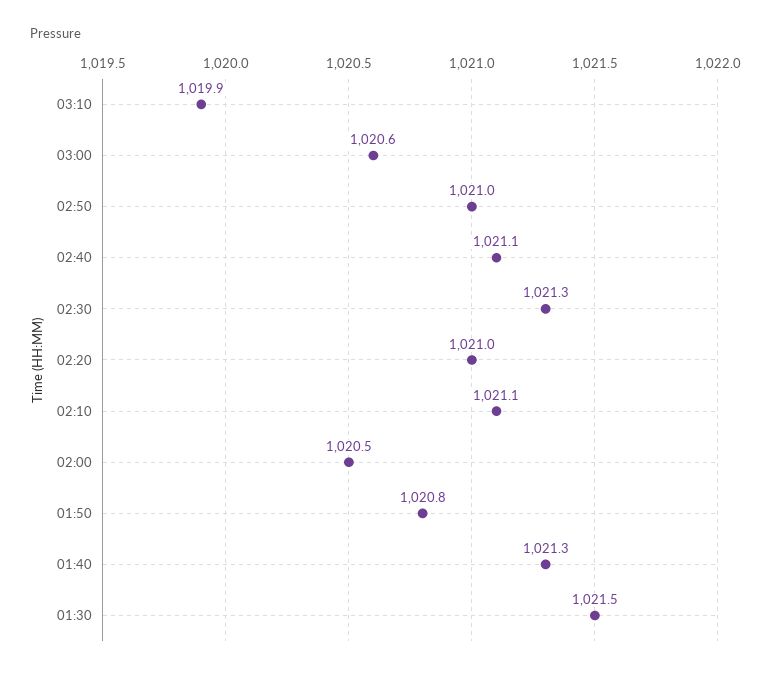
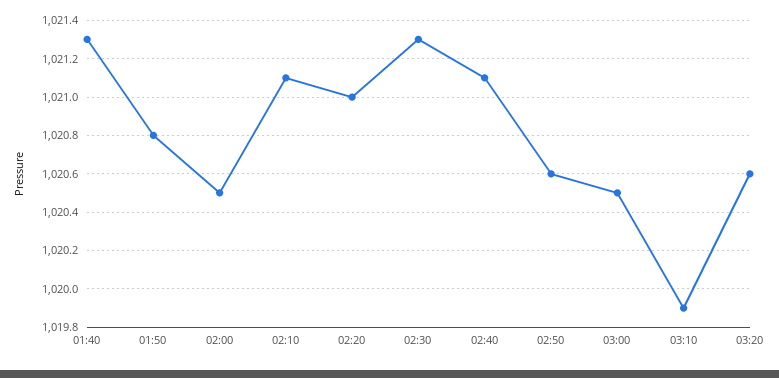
03:00: 1020.6 -> 1020.5
02:50: 1021 -> 1020.6
01:30: 1021.5 -> none
03:20: none -> 1020.6

